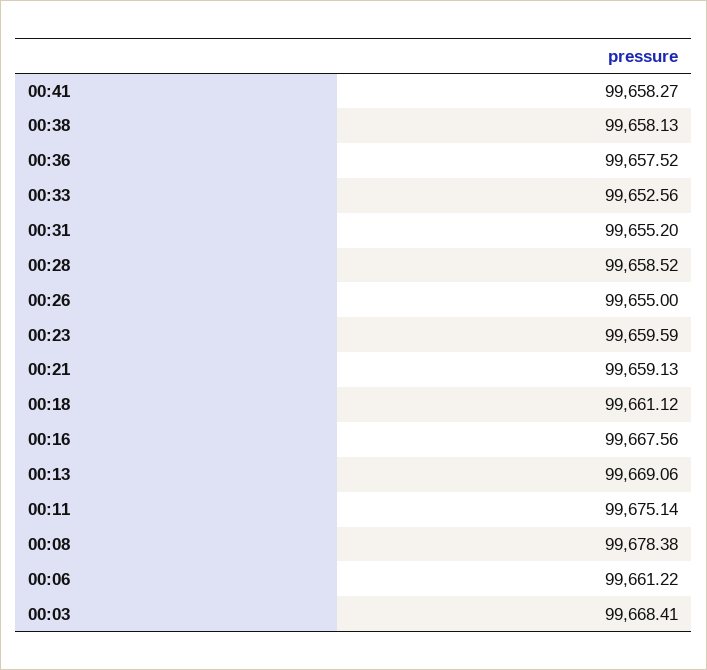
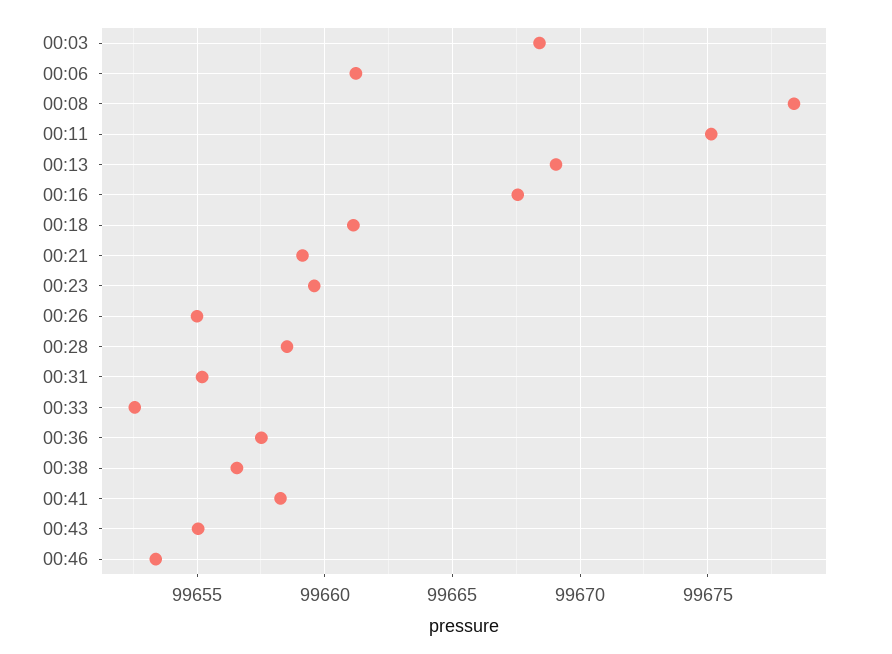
00:38: 99658.13 -> 99656.5
00:43: none -> 99655
00:46: none -> 99653.5

